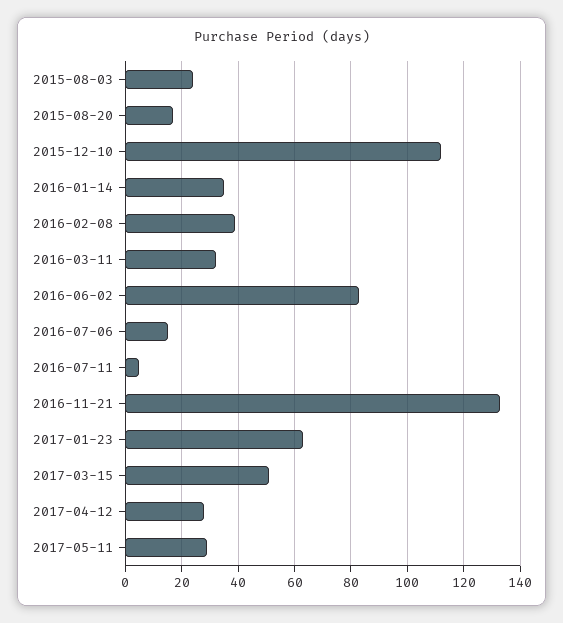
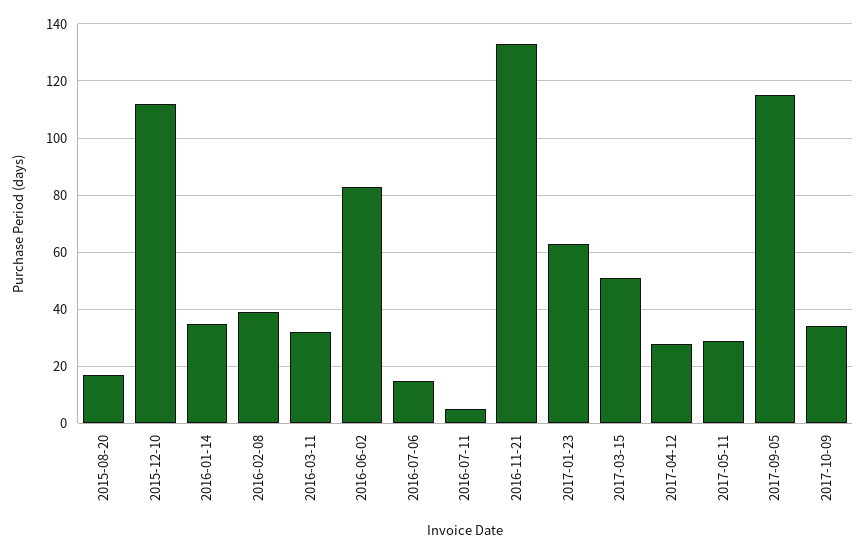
2015-08-03: 25 -> none
2017-09-05: none -> 115
2017-10-09: none -> 35

